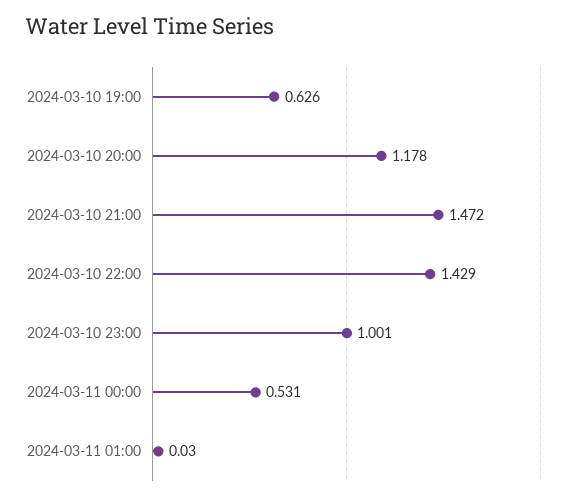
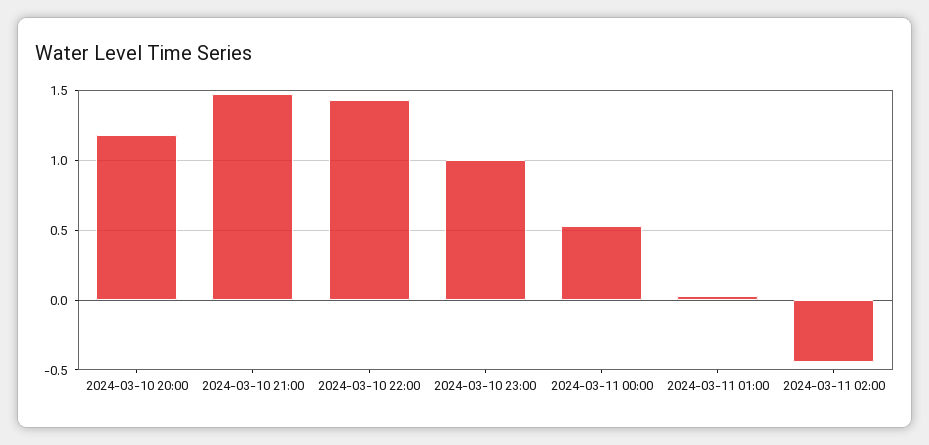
2024-03-10 19:00: 0.626 -> none
2024-03-11 02:00: none -> -0.45

